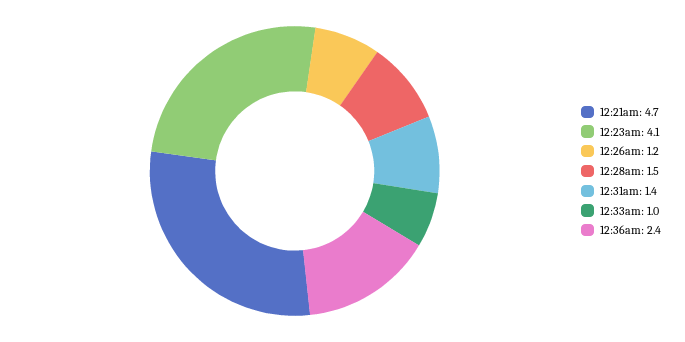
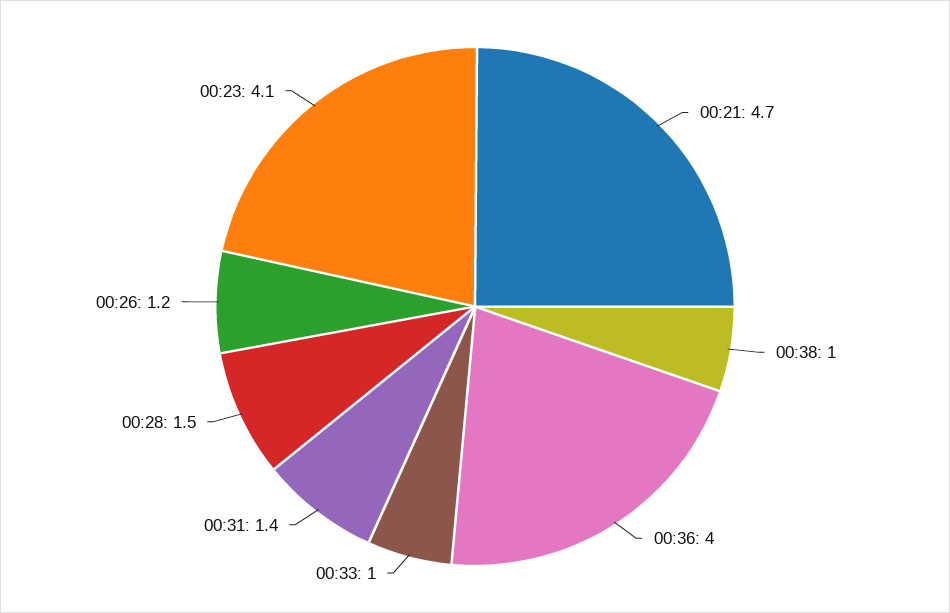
12:36am: 2.4 -> 4
00:38: none -> 1

